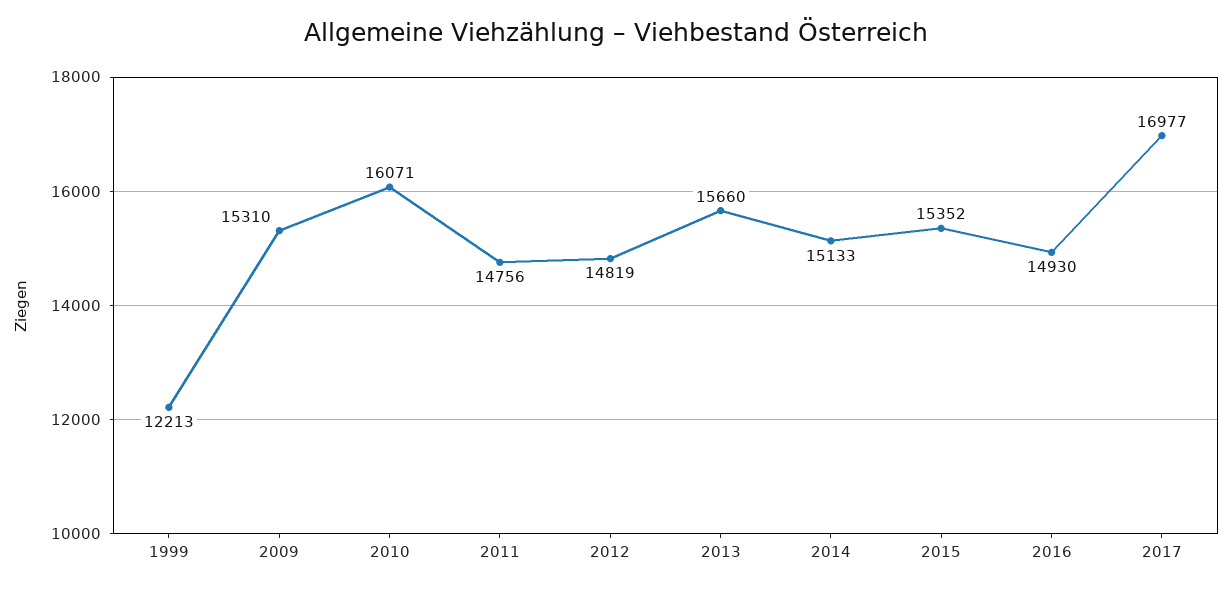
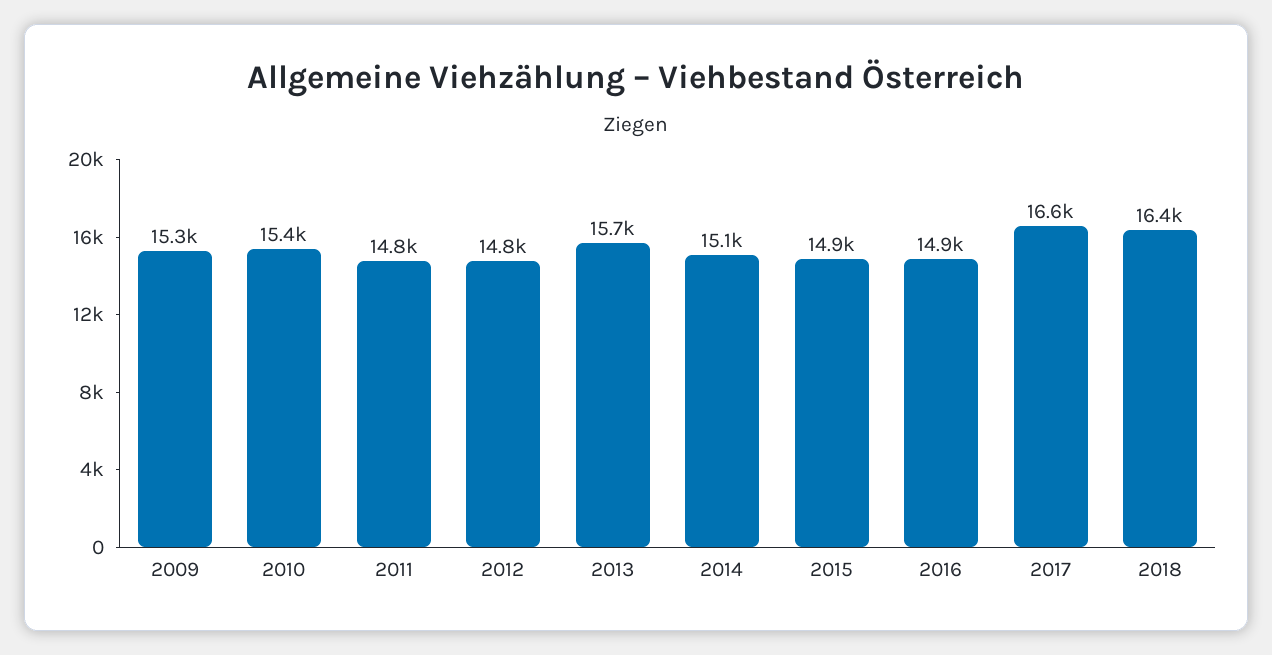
1999: 12213 -> none
2010: 16071 -> 15400
2015: 15352 -> 14900
2017: 16977 -> 16600
2018: none -> 16400

